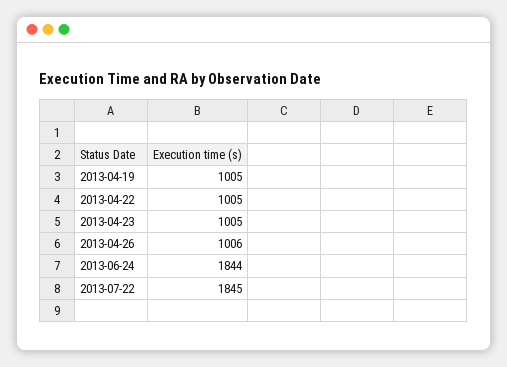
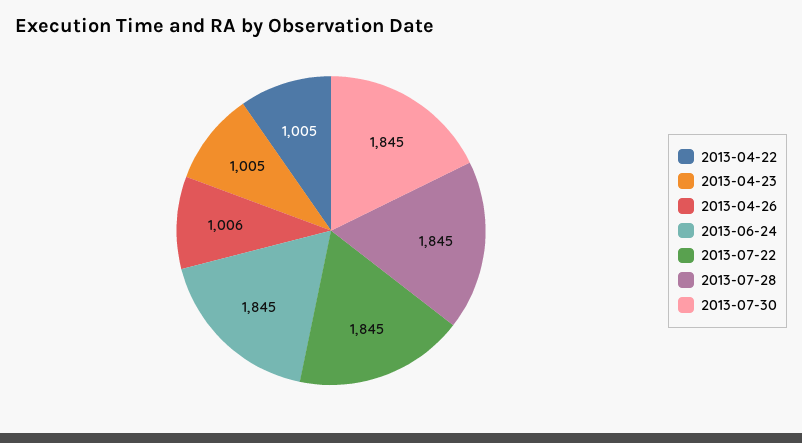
2013-04-19: 1005 -> none
2013-06-24: 1844 -> 1845
2013-07-28: none -> 1845
2013-07-30: none -> 1845

